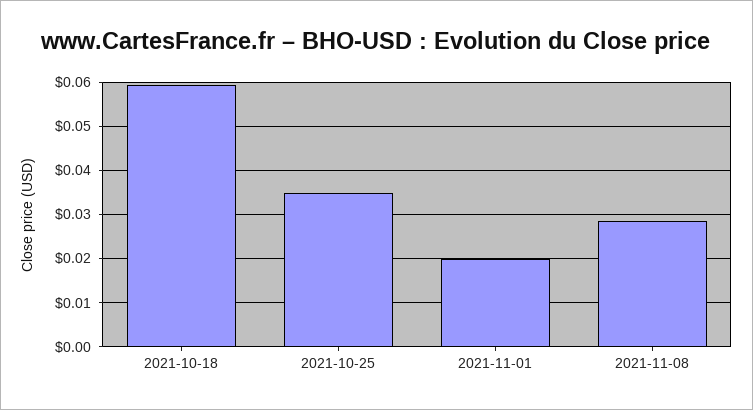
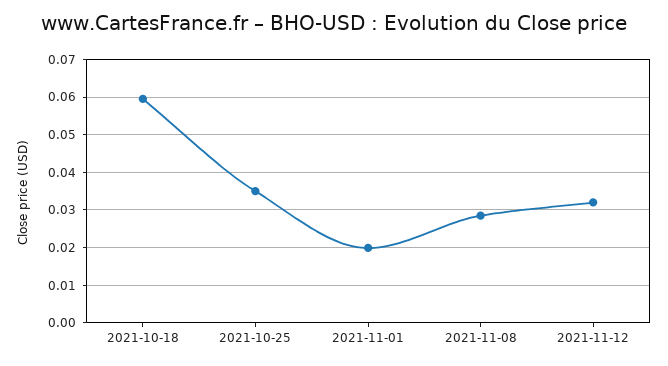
2021-11-12: none -> 0.032

